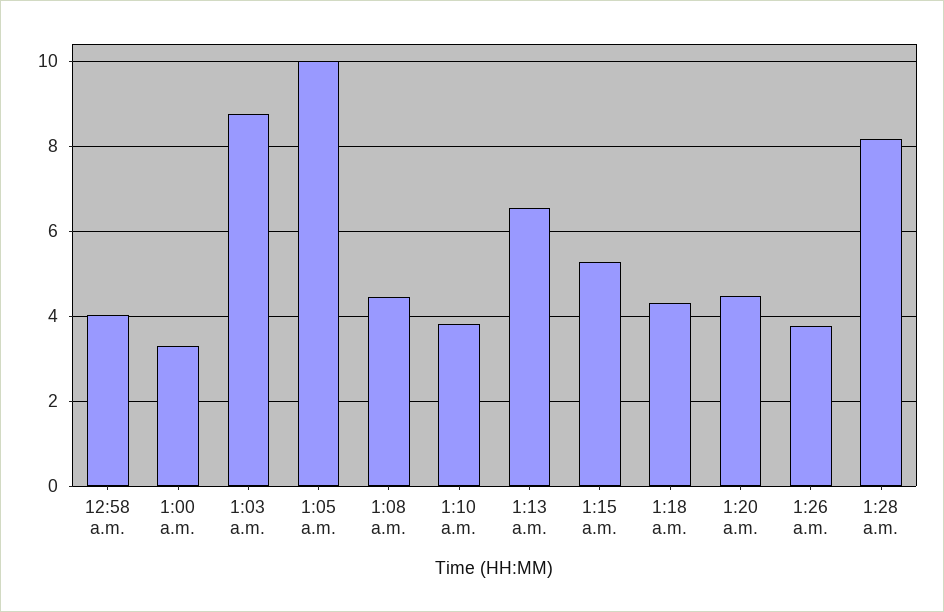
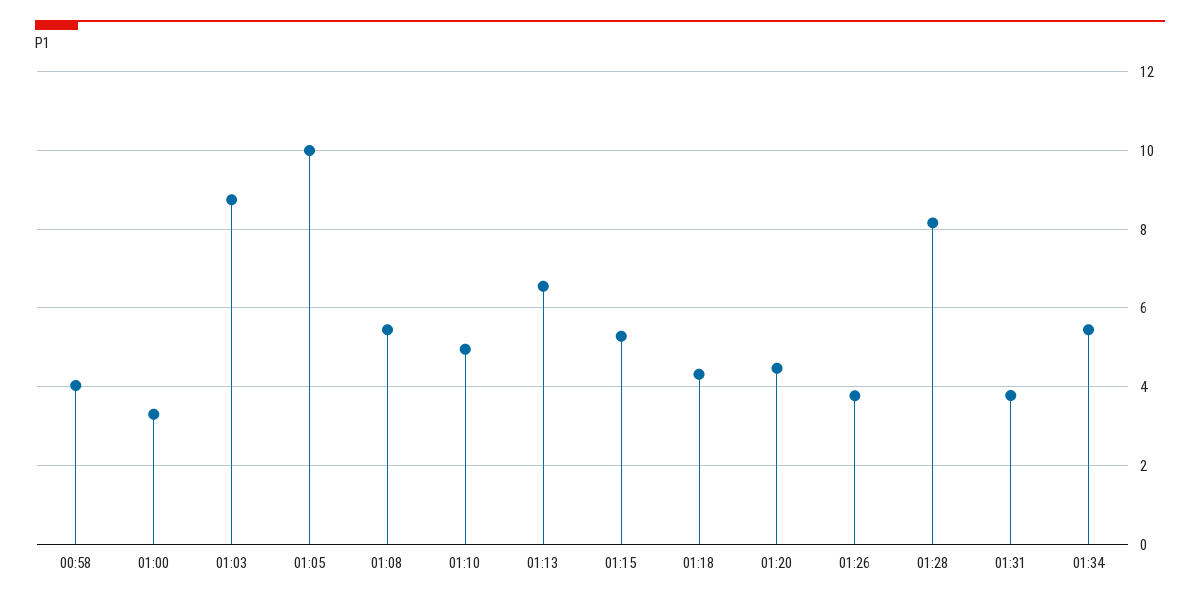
1:08 a.m.: 4.4 -> 5.4
1:10 a.m.: 3.8 -> 5
01:31: none -> 3.8
01:34: none -> 5.4

